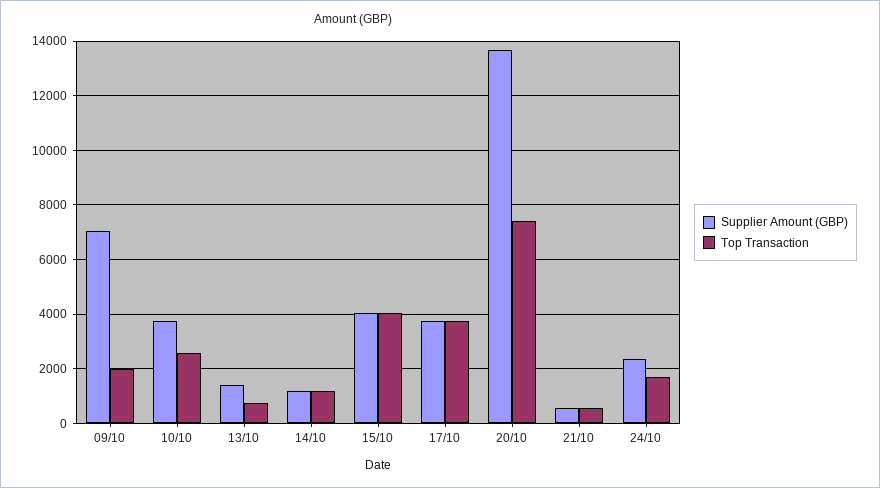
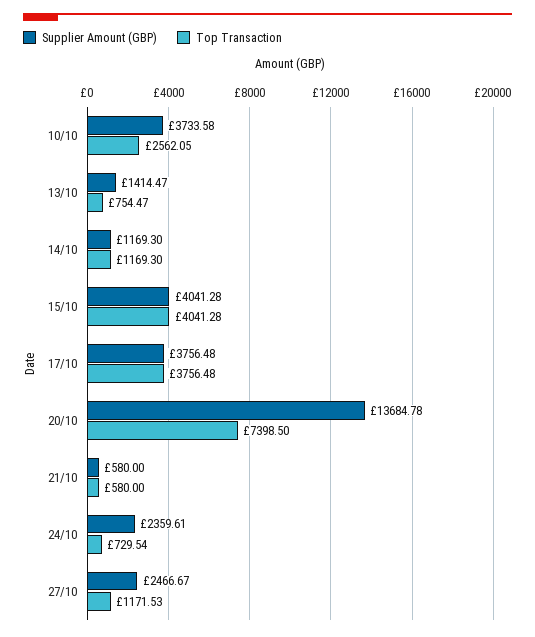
Supplier Amount (GBP), 09/10: 7000 -> none
Top Transaction, 09/10: 2000 -> none
Top Transaction, 24/10: 1750 -> 729.54
Supplier Amount (GBP), 27/10: none -> 2466.67
Top Transaction, 27/10: none -> 1171.53

